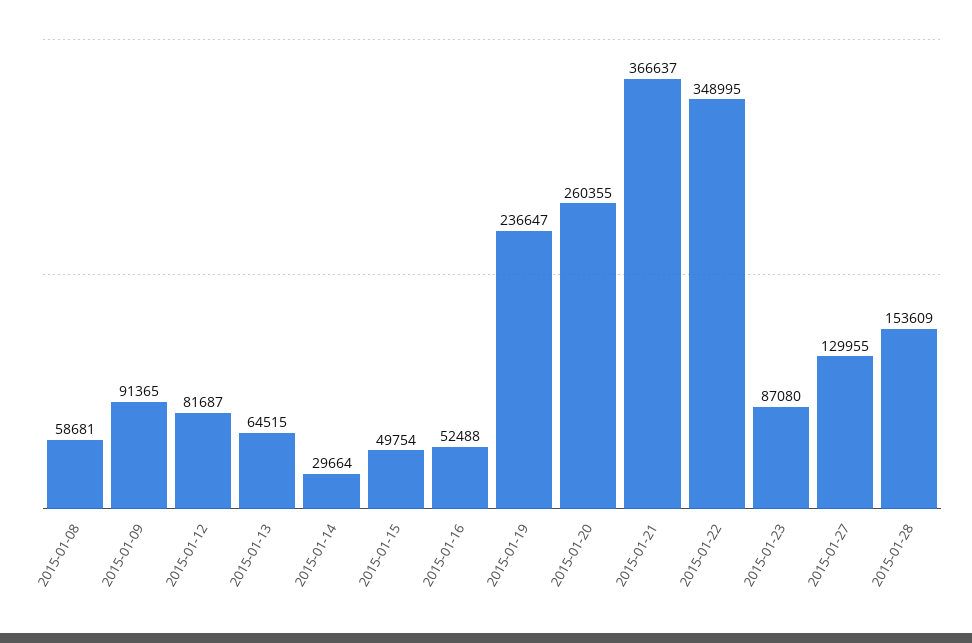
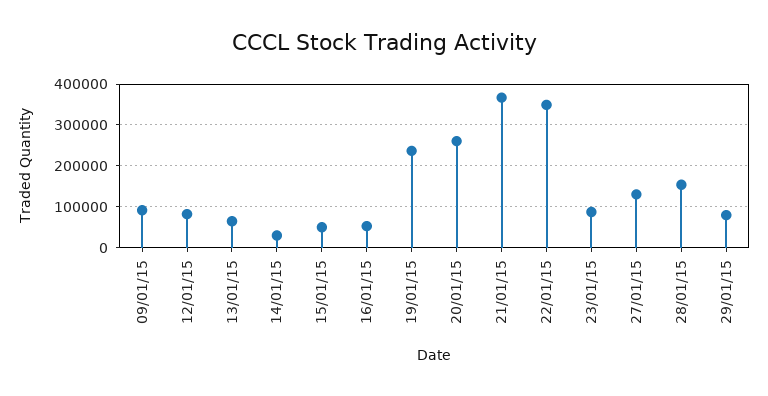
2015-01-08: 58681 -> none
29/01/15: none -> 80000

